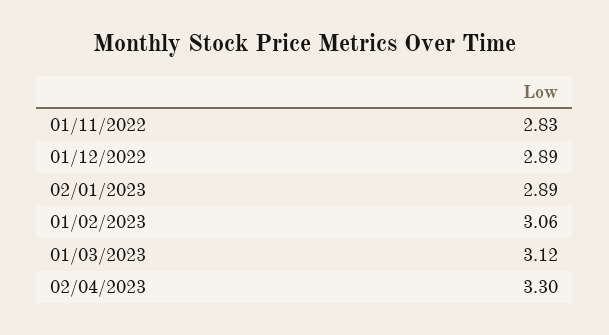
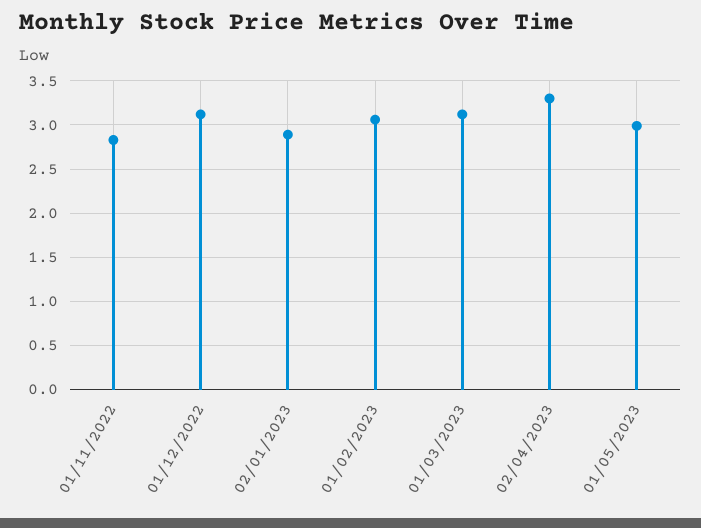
01/12/2022: 2.89 -> 3.1
01/05/2023: none -> 3

